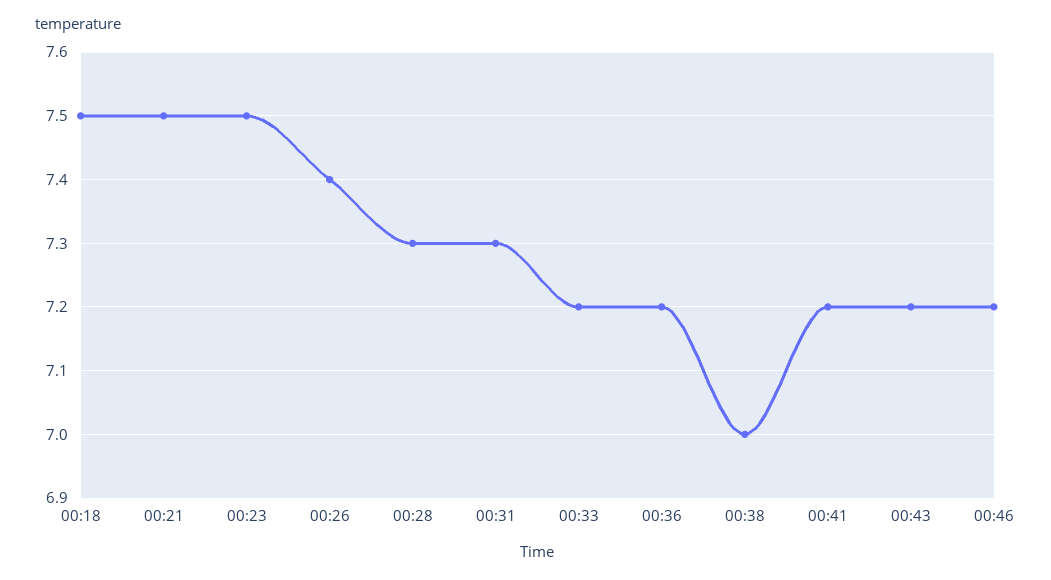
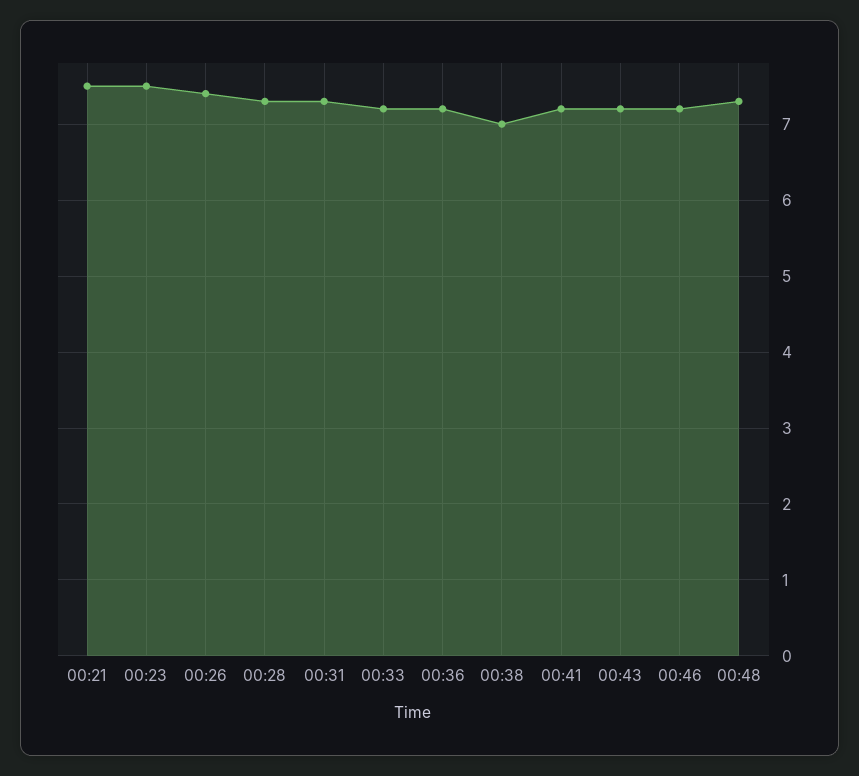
00:18: 7.5 -> none
00:48: none -> 7.3

